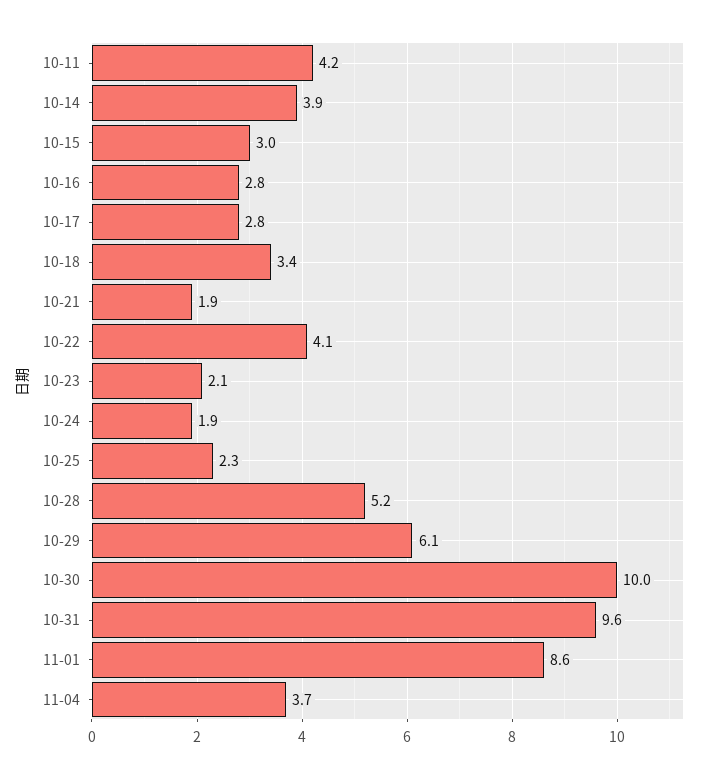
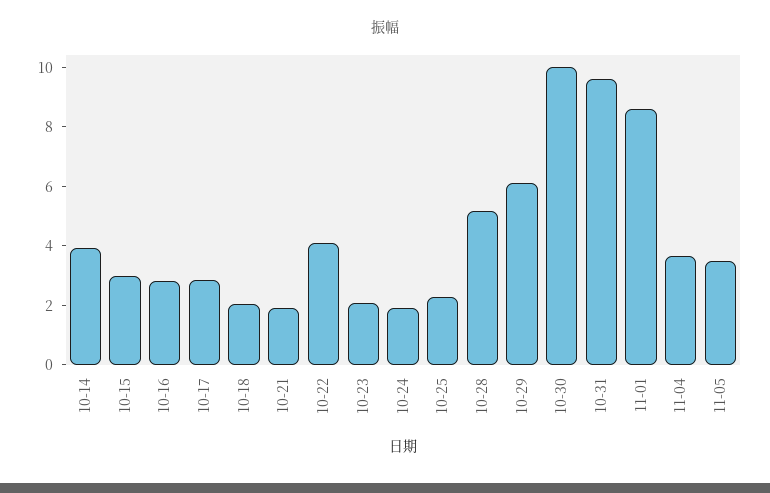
10-11: 4.2 -> none
10-18: 3.4 -> 2
11-05: none -> 3.5

